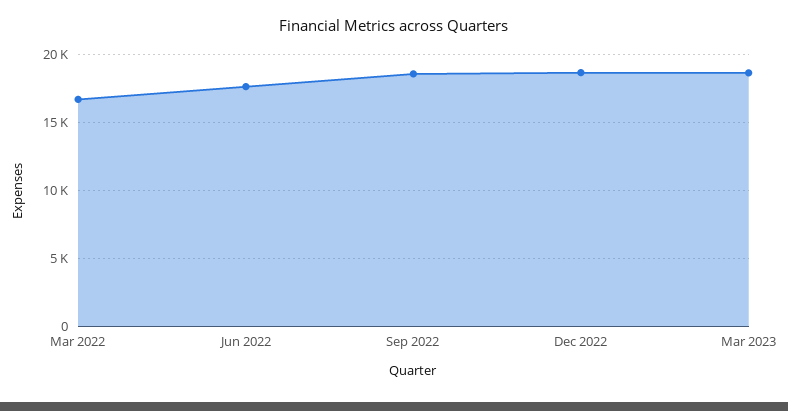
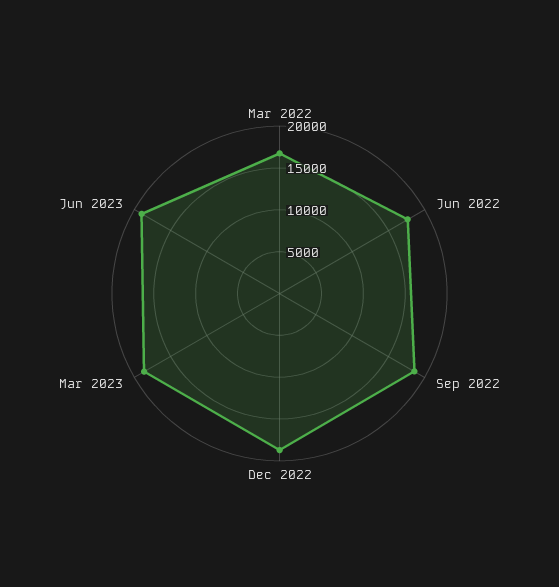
Jun 2023: none -> 19000

